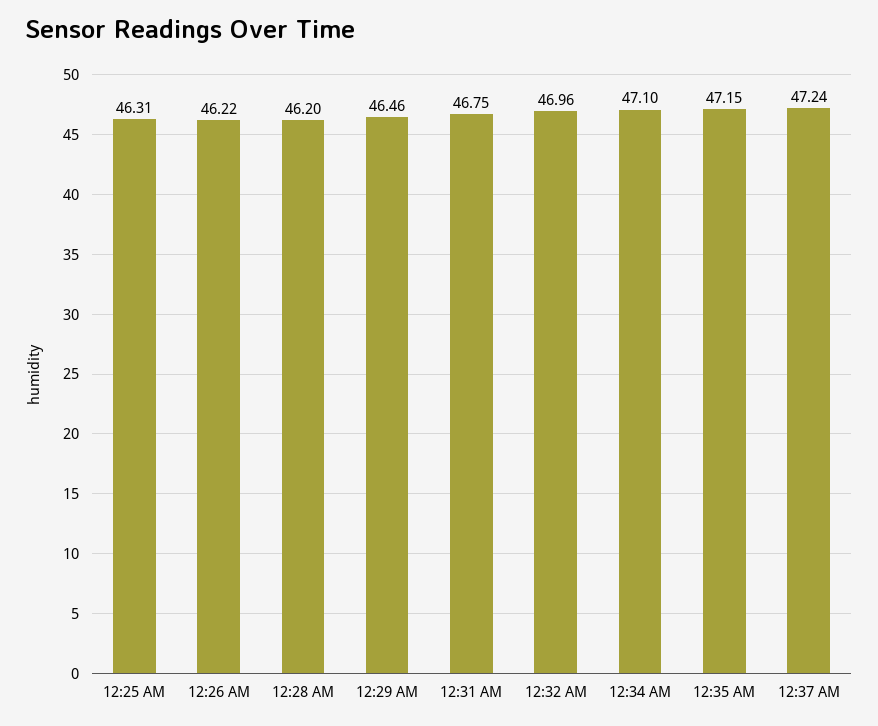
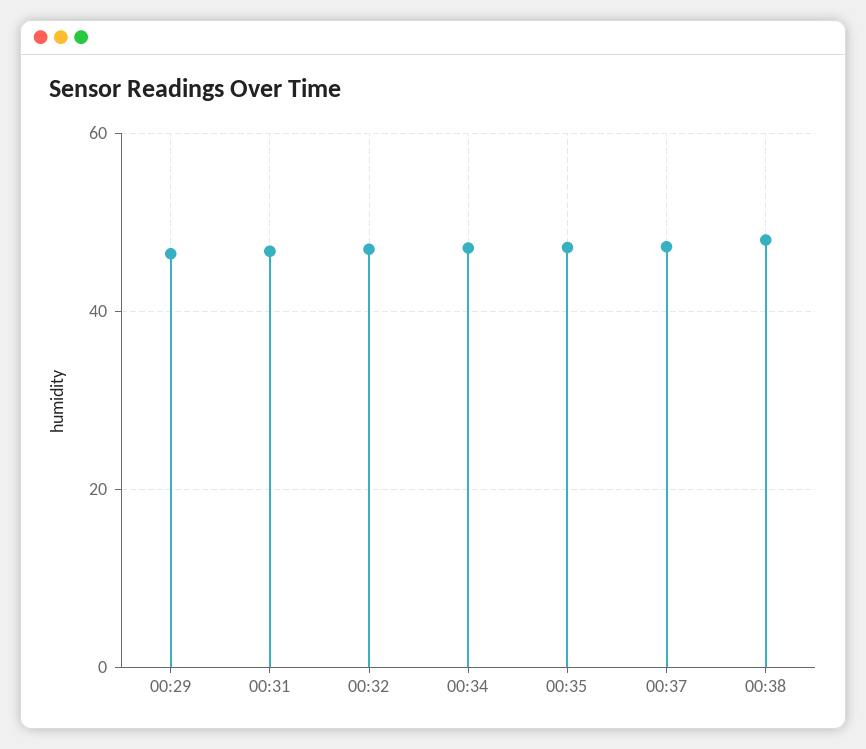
12:25 AM: 46.31 -> none
12:26 AM: 46.22 -> none
12:28 AM: 46.2 -> none
00:38: none -> 48

